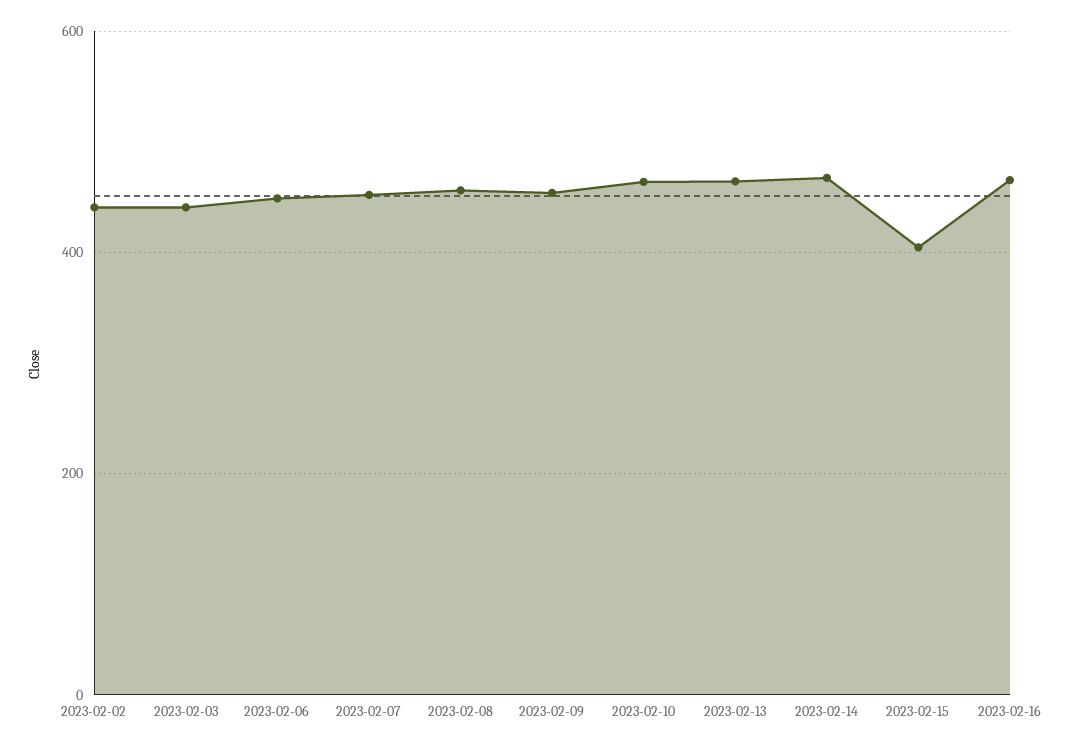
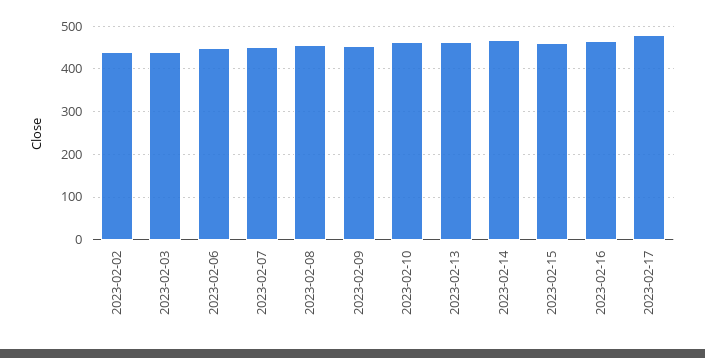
2023-02-15: 400 -> 460
2023-02-17: none -> 480

